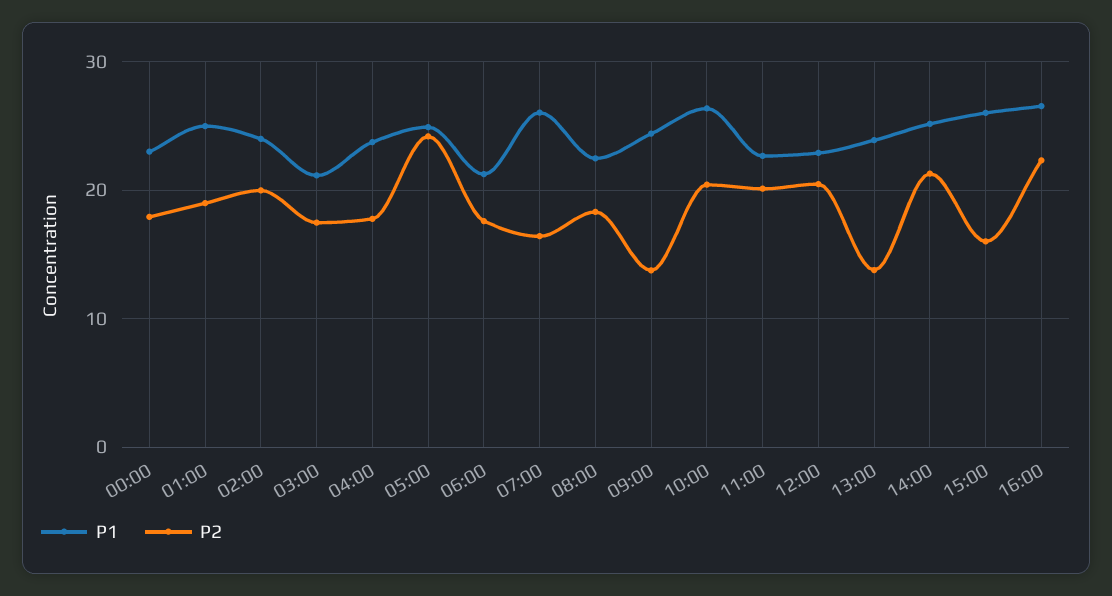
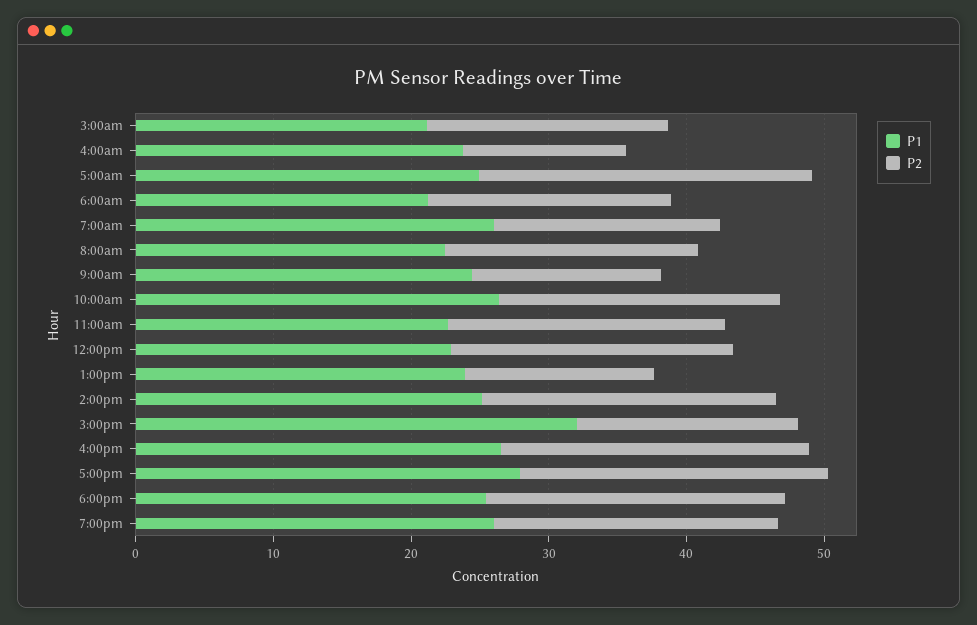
P1, 00:00: 23 -> none
P2, 00:00: 18 -> none
P1, 01:00: 25 -> none
P2, 01:00: 19 -> none
P1, 02:00: 24 -> none
P2, 02:00: 20 -> none
P2, 04:00: 18 -> 12
P1, 15:00: 26 -> 32
P1, 5:00pm: none -> 28
P2, 5:00pm: none -> 22
P1, 6:00pm: none -> 26
P2, 6:00pm: none -> 22
P1, 7:00pm: none -> 26
P2, 7:00pm: none -> 20

